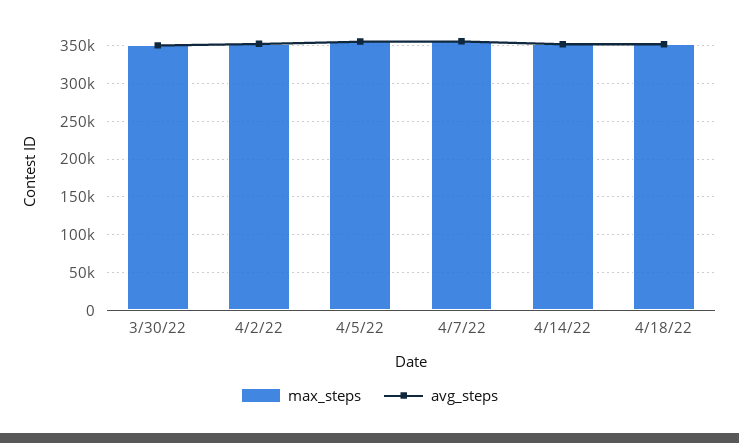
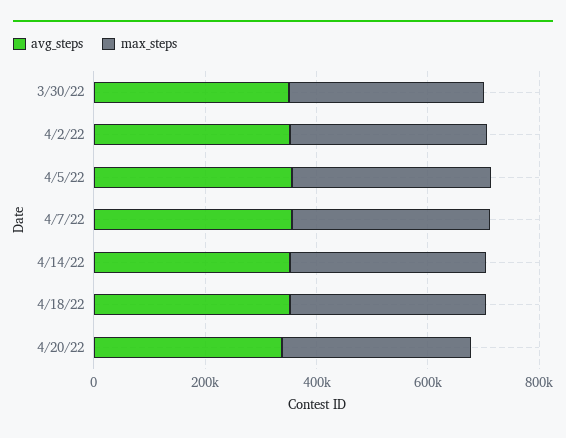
avg_steps, 4/20/22: none -> 350000
max_steps, 4/20/22: none -> 350000

